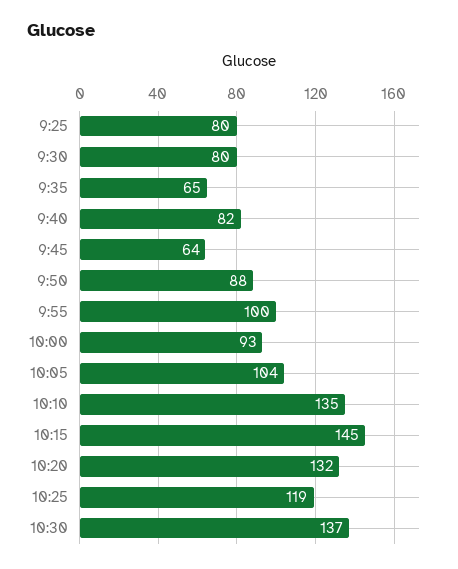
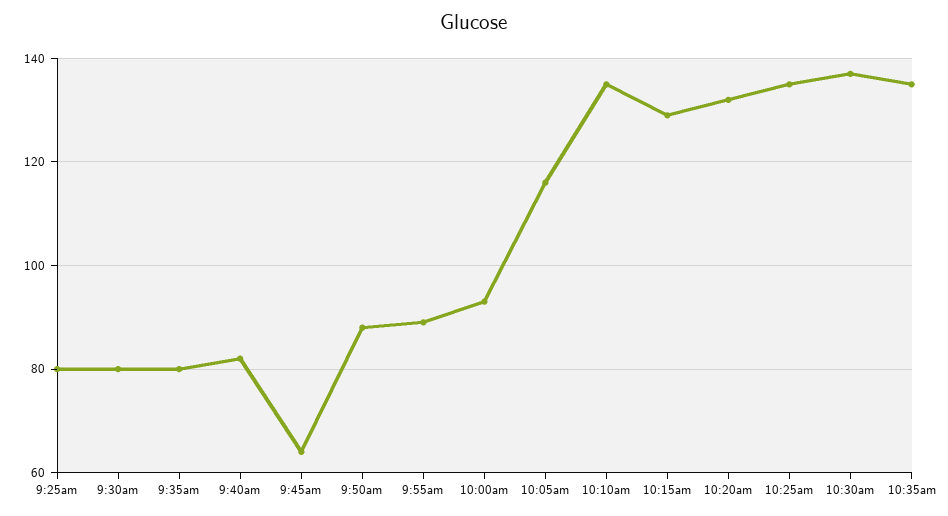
9:35: 65 -> 80
9:55: 100 -> 90
10:05: 104 -> 115
10:15: 145 -> 130
10:25: 119 -> 135
10:35am: none -> 135

